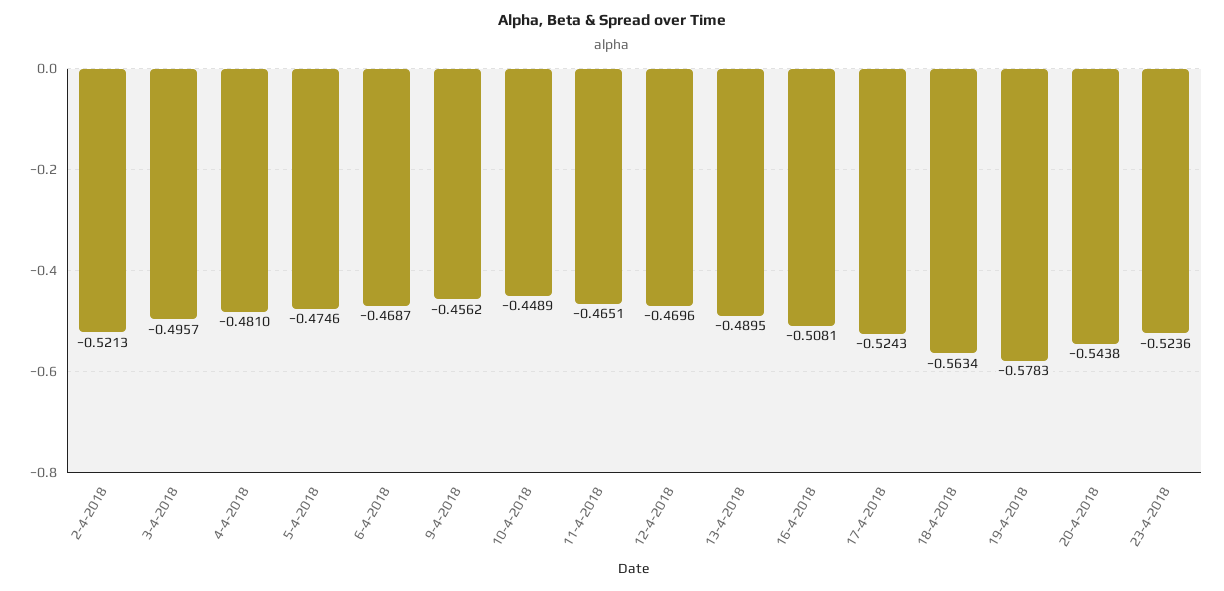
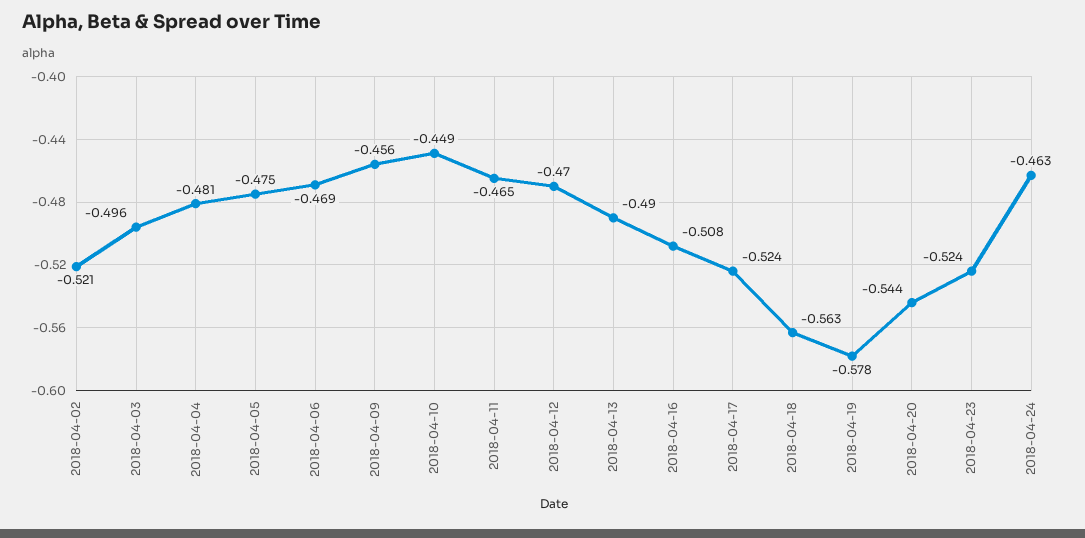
2018-04-24: none -> -0.463

